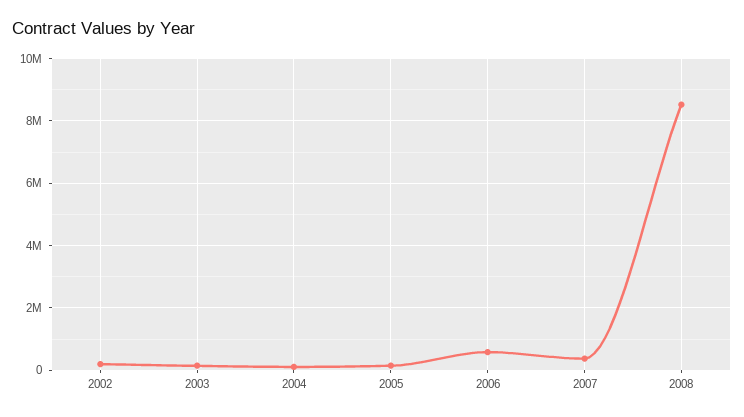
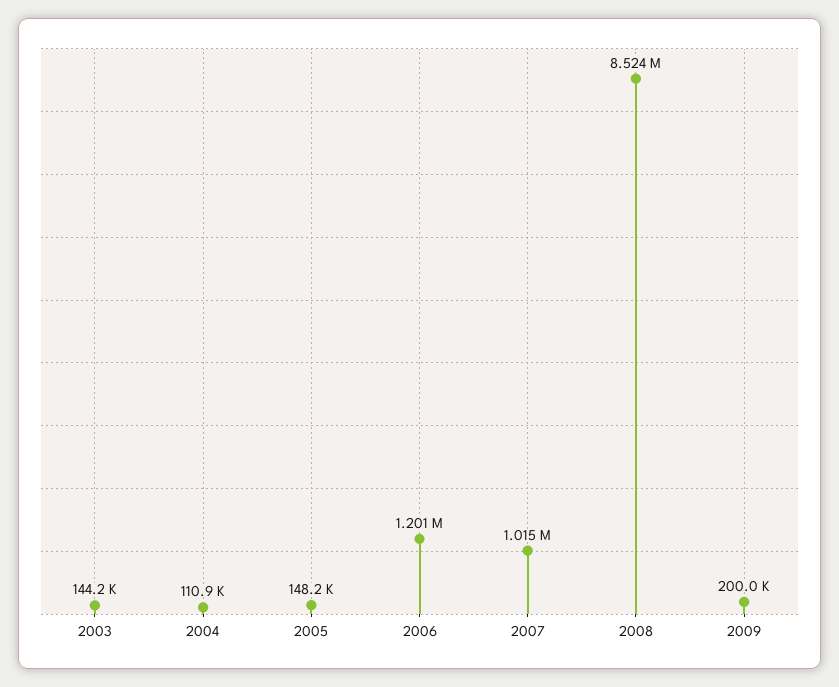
2002: 200000 -> none
2006: 600000 -> 1201000
2007: 400000 -> 1015000
2009: none -> 200000

